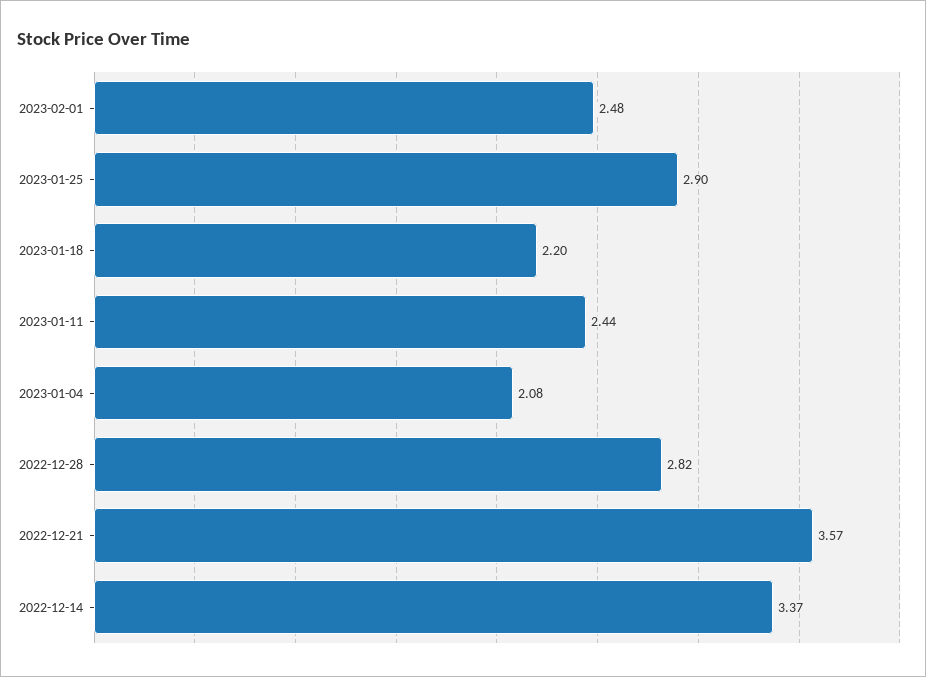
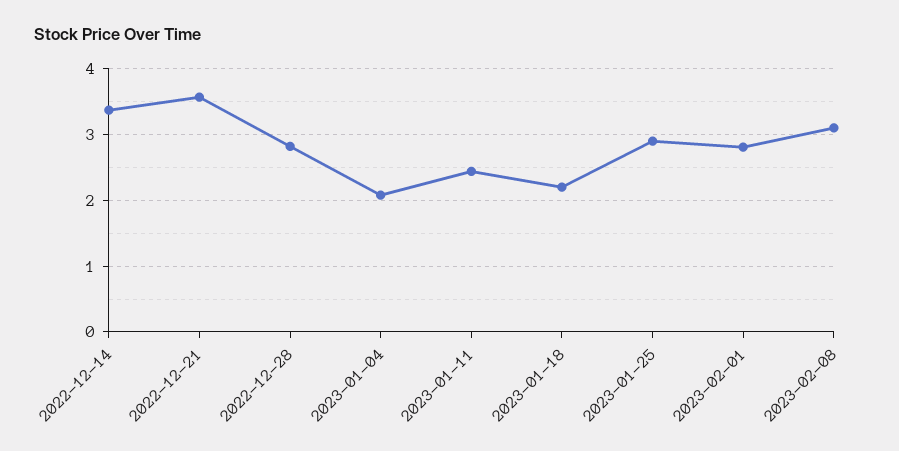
2023-02-01: 2.48 -> 2.8
2023-02-08: none -> 3.1

